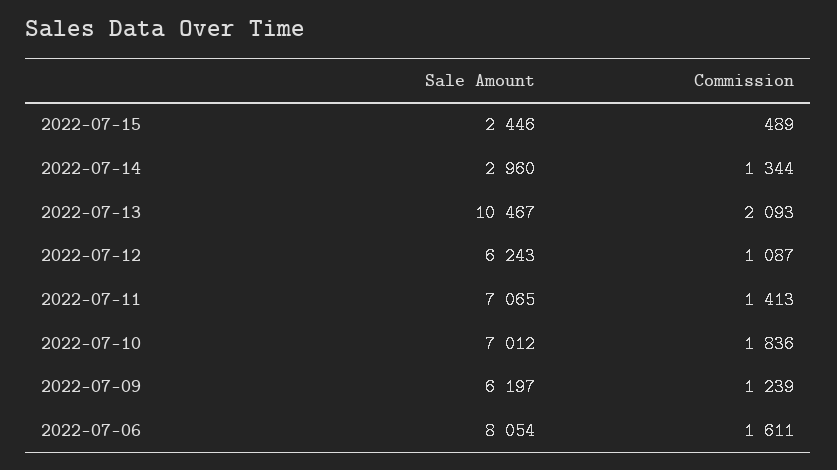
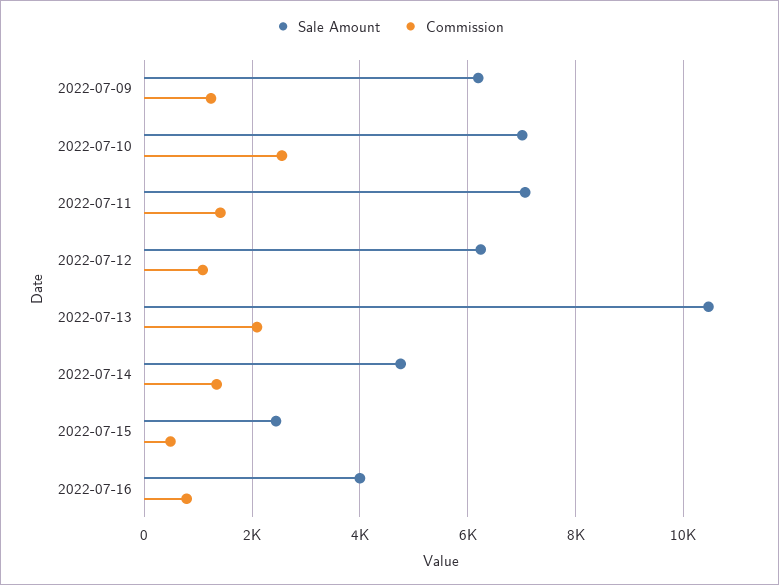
Sale Amount, 2022-07-14: 2960 -> 4800
Commission, 2022-07-10: 1836 -> 2600
Sale Amount, 2022-07-06: 8054 -> none
Commission, 2022-07-06: 1611 -> none
Sale Amount, 2022-07-16: none -> 4000
Commission, 2022-07-16: none -> 800

